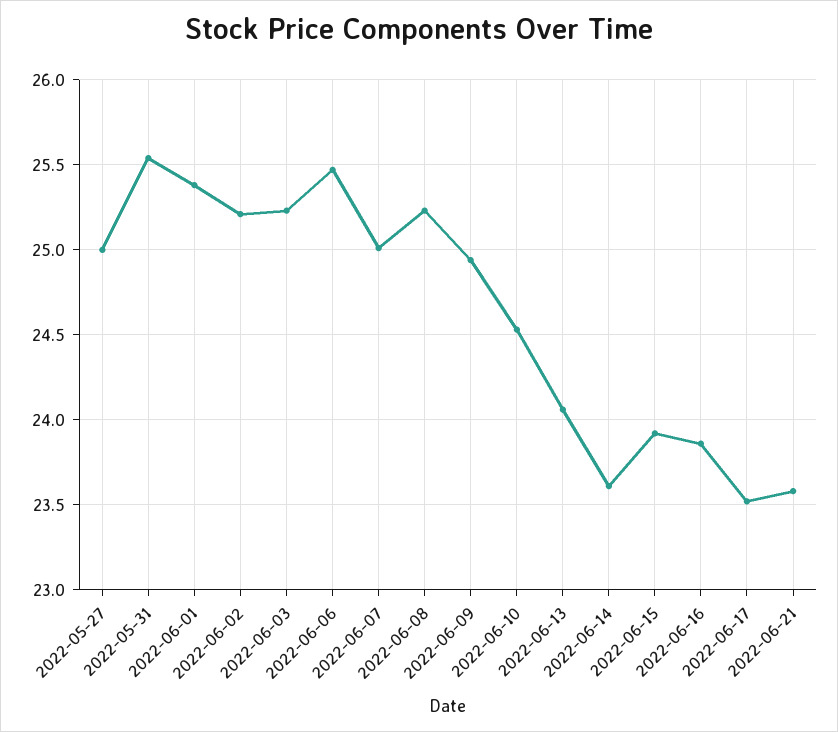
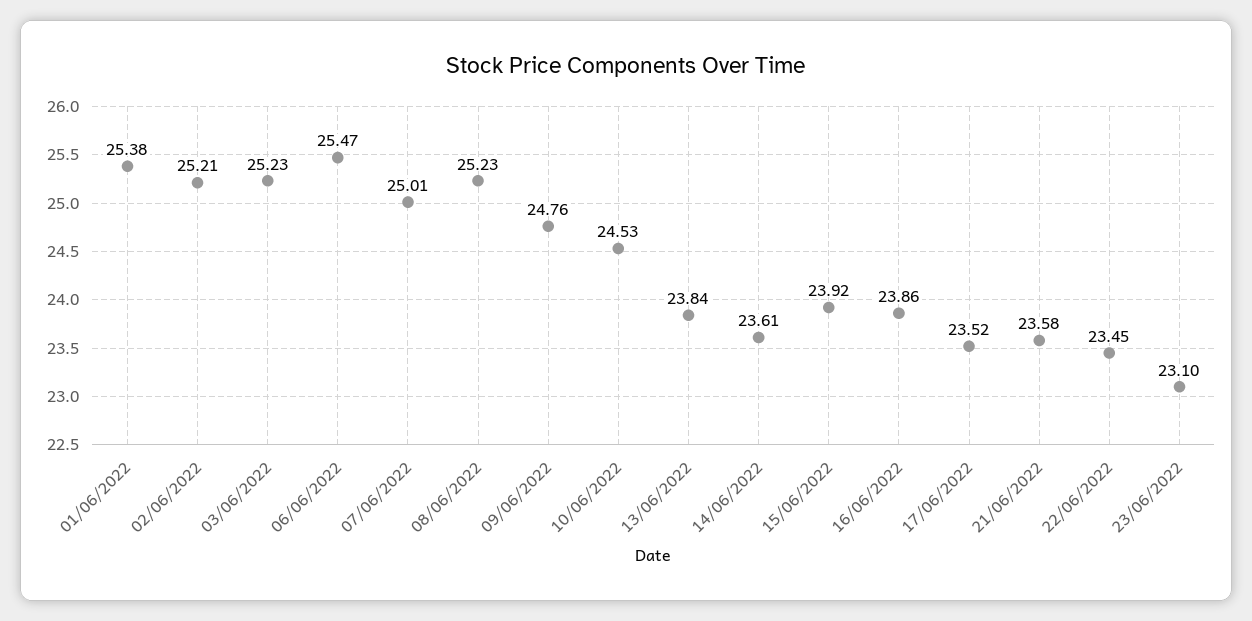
2022-05-27: 25 -> none
2022-05-31: 25.55 -> none
2022-06-09: 24.95 -> 24.76
2022-06-13: 24.05 -> 23.84
22/06/2022: none -> 23.45
23/06/2022: none -> 23.1

